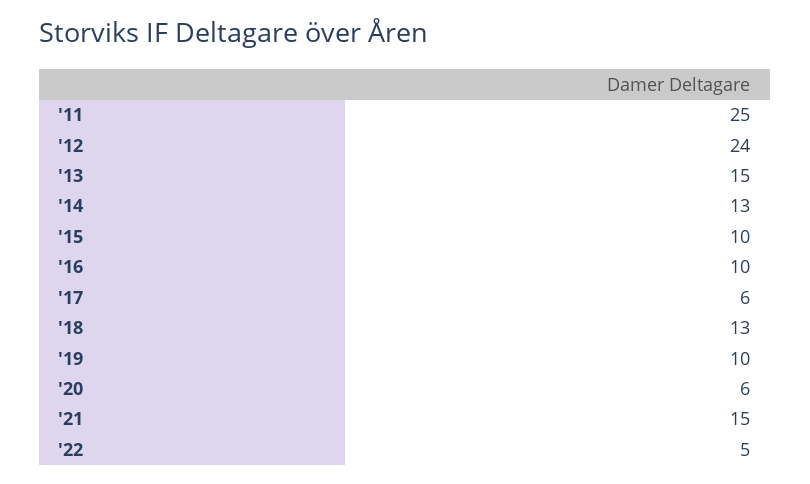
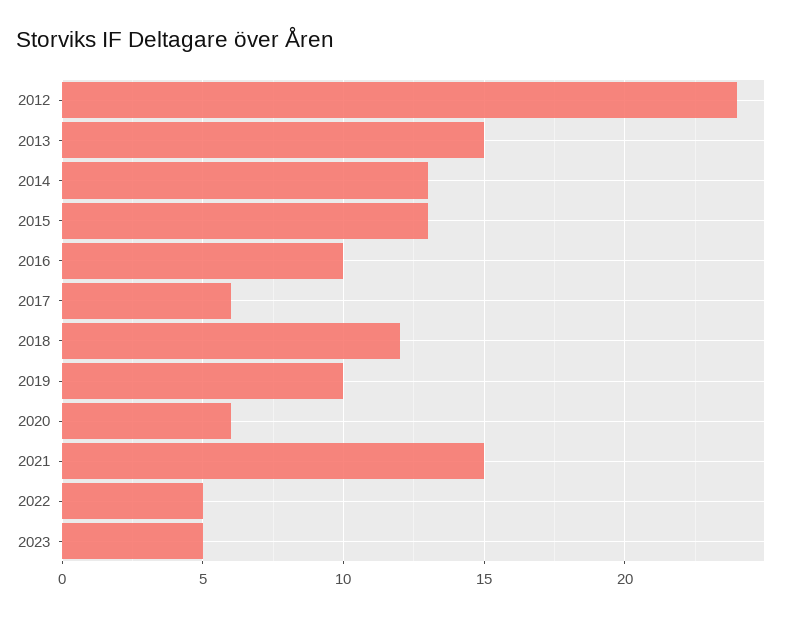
'11: 25 -> none
'15: 10 -> 13
'18: 13 -> 12
2023: none -> 5

